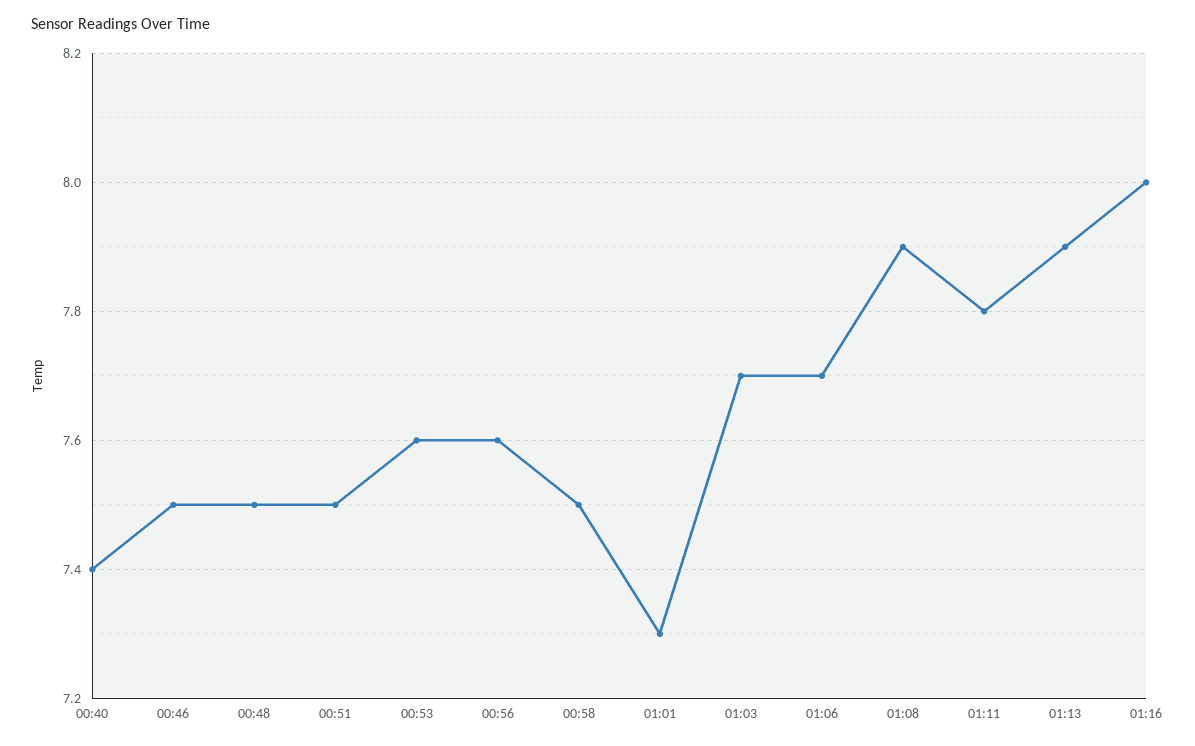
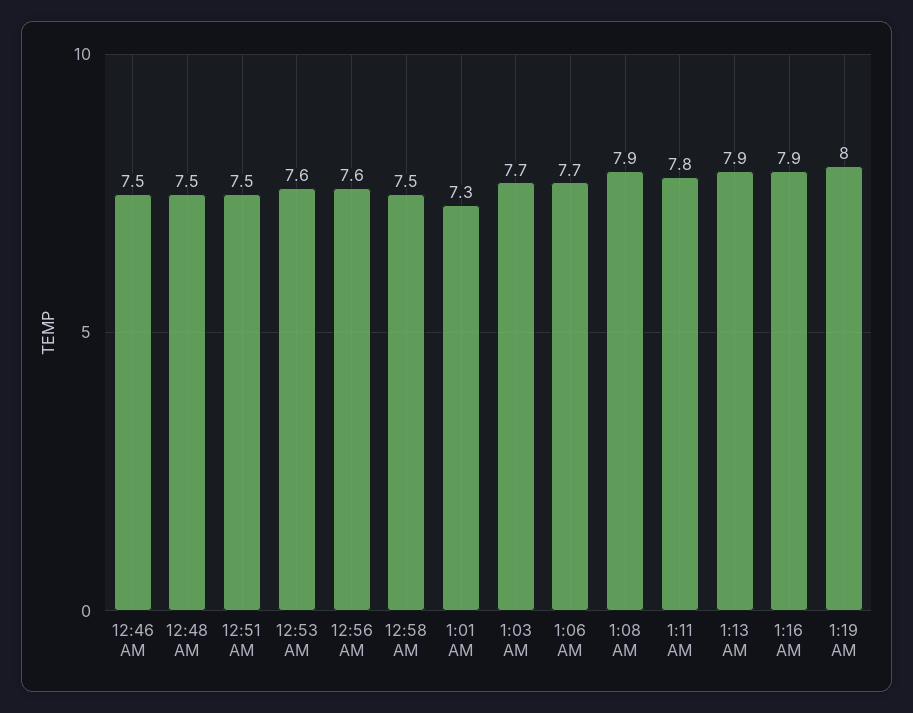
00:40: 7.4 -> none
01:16: 8 -> 7.9
1:19 AM: none -> 8

